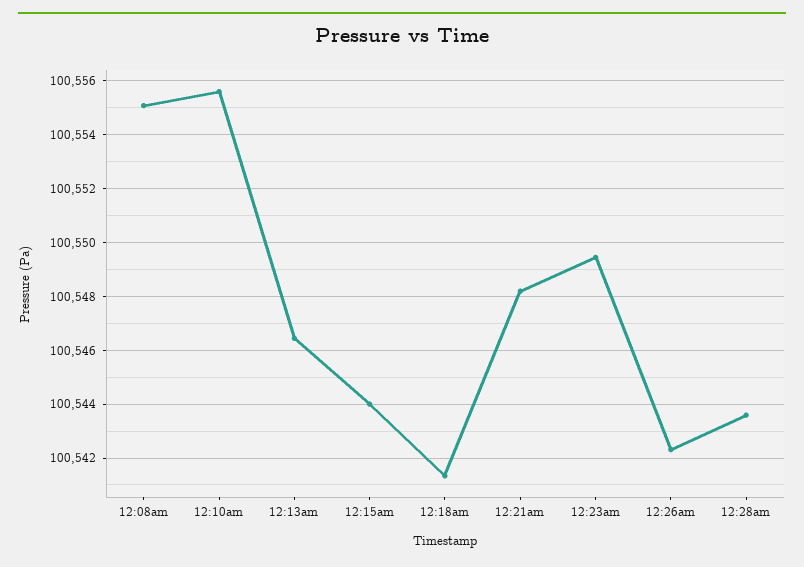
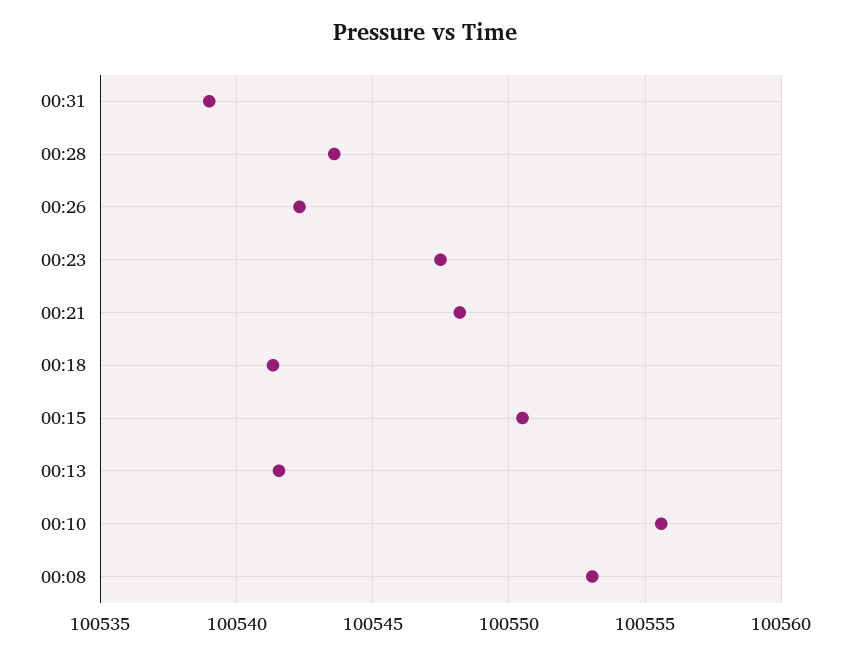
12:08am: 100555 -> 100553
12:13am: 100546.5 -> 100541.5
12:15am: 100544 -> 100550.5
12:23am: 100549.5 -> 100547.5
00:31: none -> 100539

